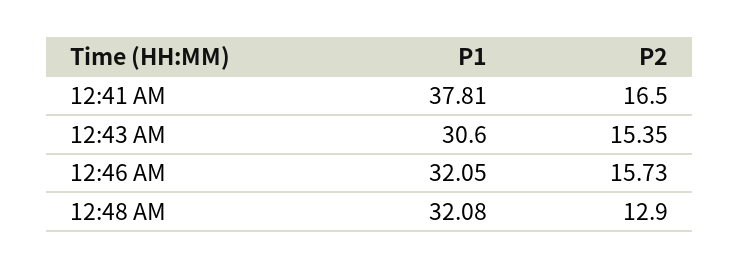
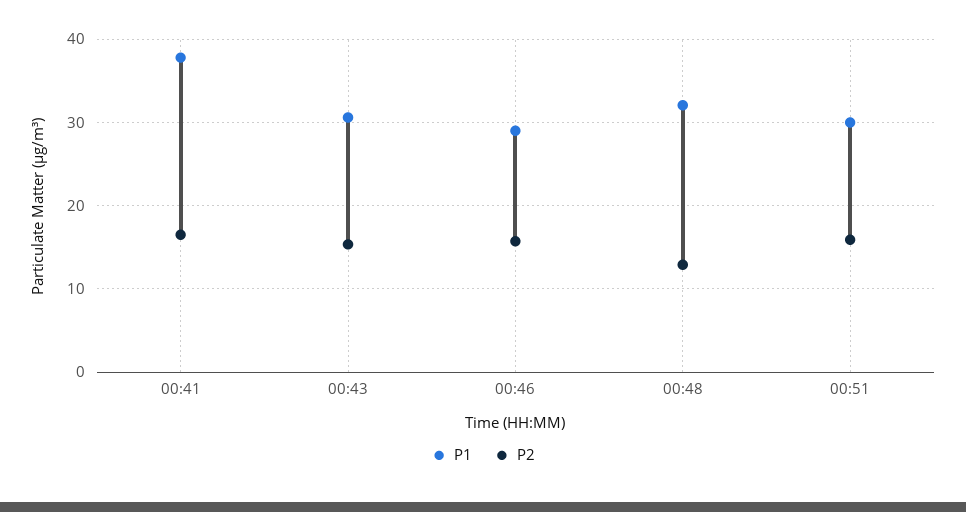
P1, 12:46 AM: 32.05 -> 29
P1, 00:51: none -> 30
P2, 00:51: none -> 16

